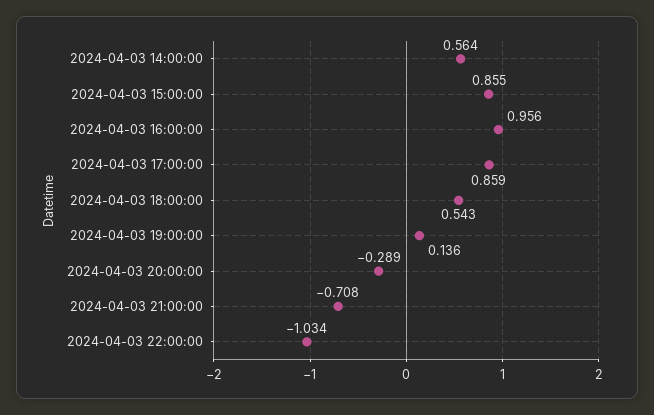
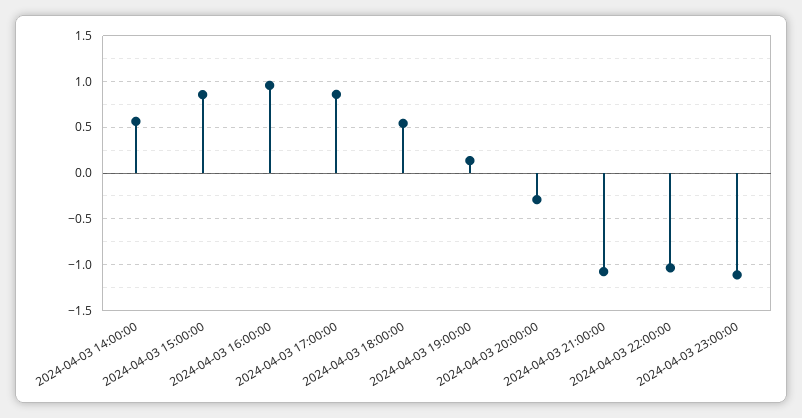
2024-04-03 21:00:00: -0.708 -> -1.1
2024-04-03 23:00:00: none -> -1.1

